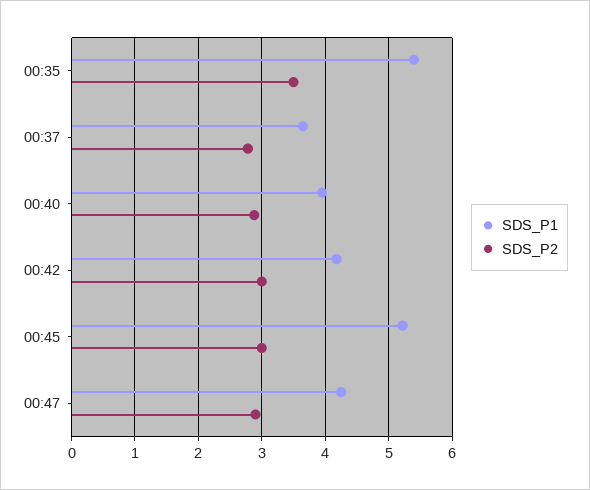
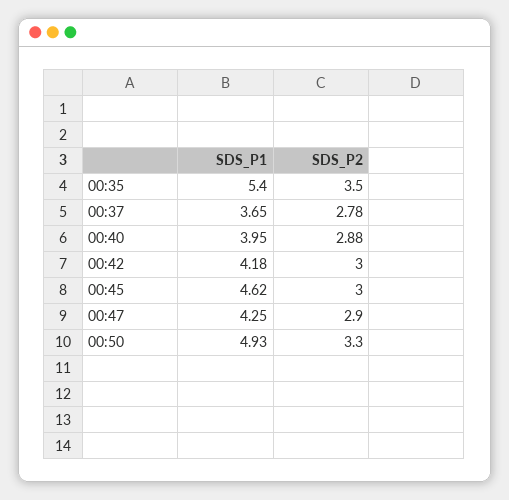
SDS_P1, 00:45: 5.2 -> 4.62
SDS_P1, 00:50: none -> 4.93
SDS_P2, 00:50: none -> 3.3

